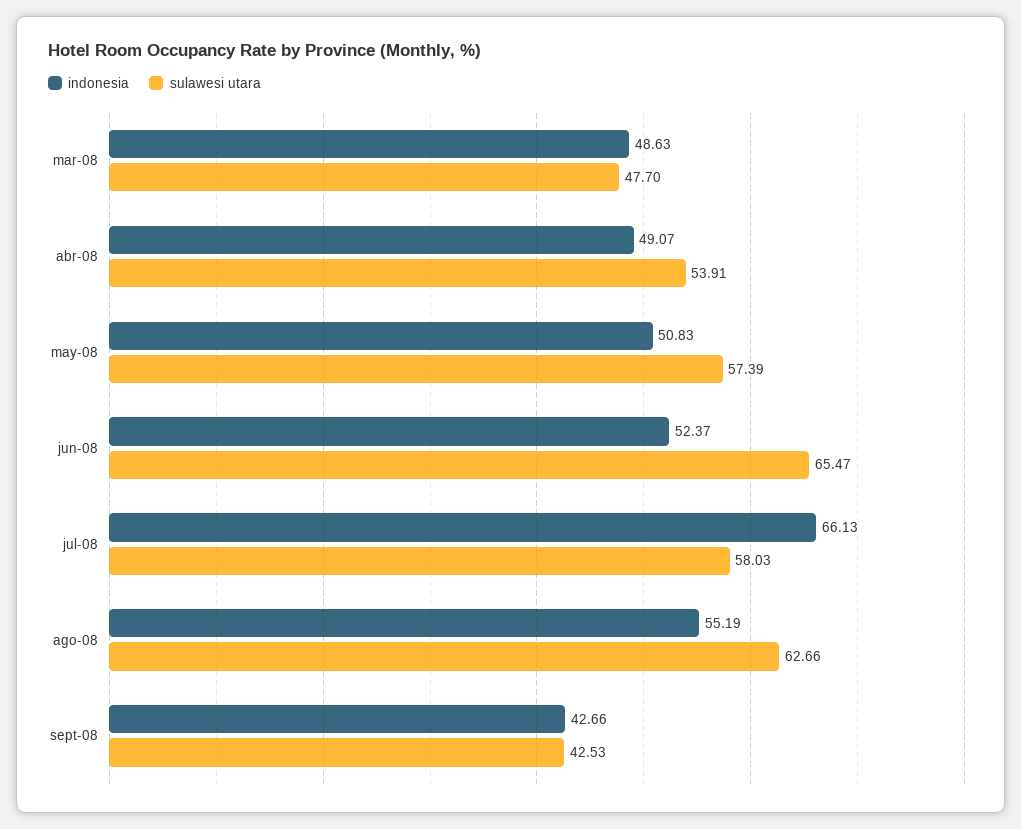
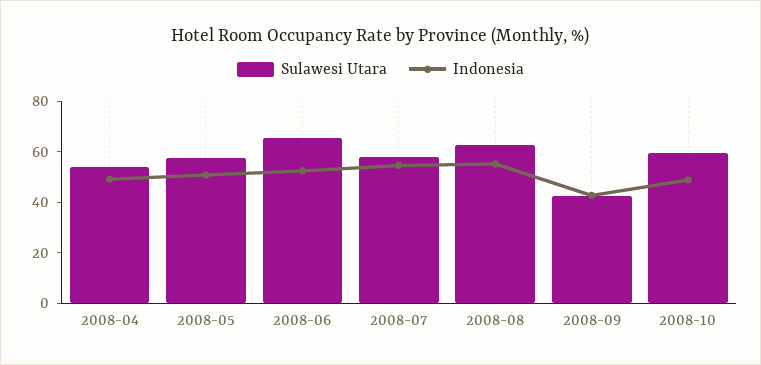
indonesia, mar-08: 48.63 -> none
sulawesi utara, mar-08: 47.7 -> none
indonesia, jul-08: 66.13 -> 55
sulawesi utara, 2008-10: none -> 60
indonesia, 2008-10: none -> 50

